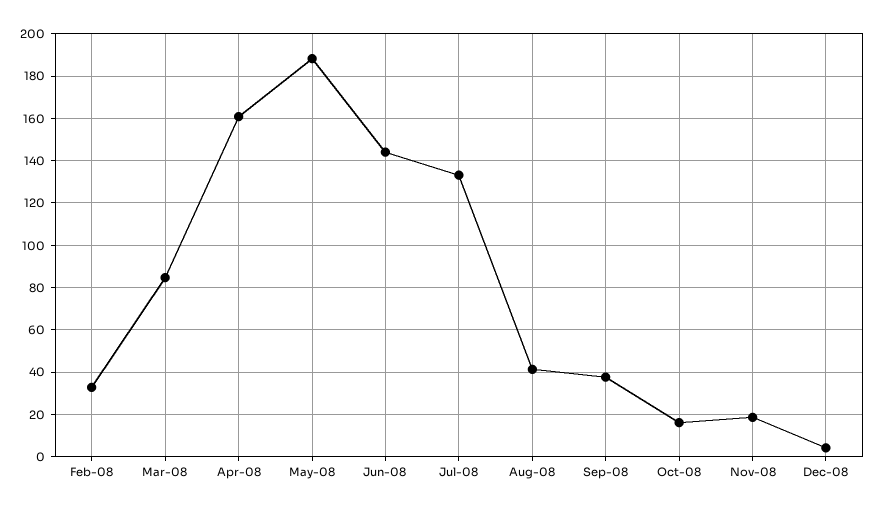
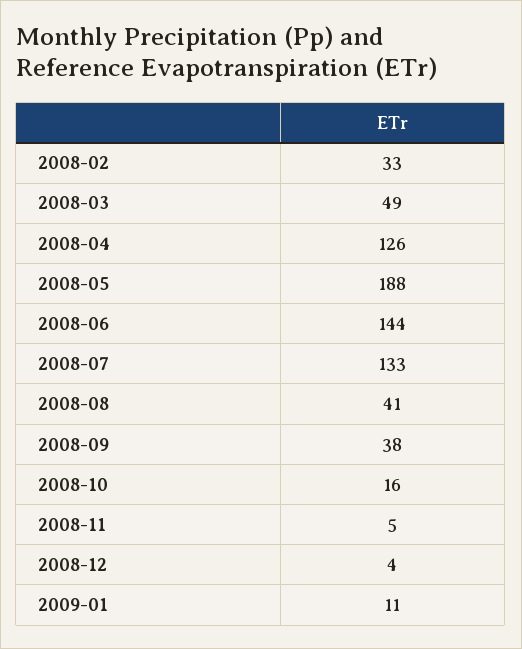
Mar-08: 85 -> 49
Apr-08: 160 -> 126
Nov-08: 20 -> 5
2009-01: none -> 11

